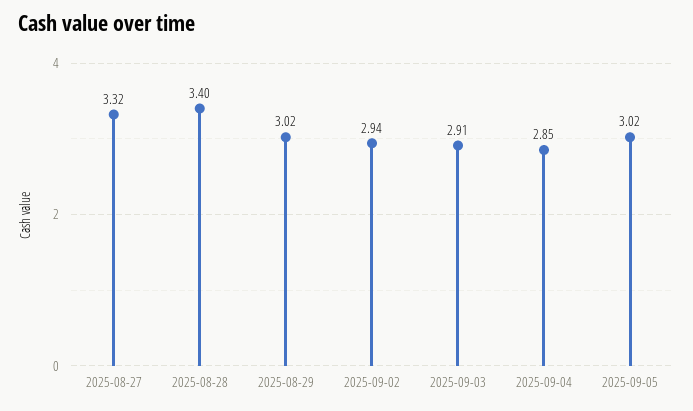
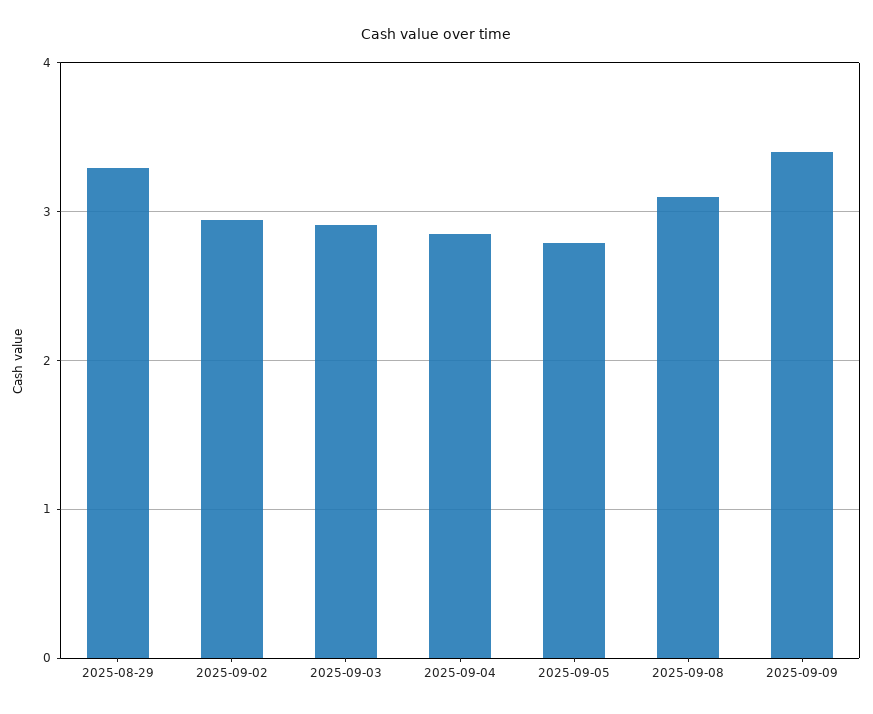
2025-08-27: 3.32 -> none
2025-08-28: 3.4 -> none
2025-08-29: 3.02 -> 3.3
2025-09-05: 3.02 -> 2.8
2025-09-08: none -> 3.1
2025-09-09: none -> 3.4

